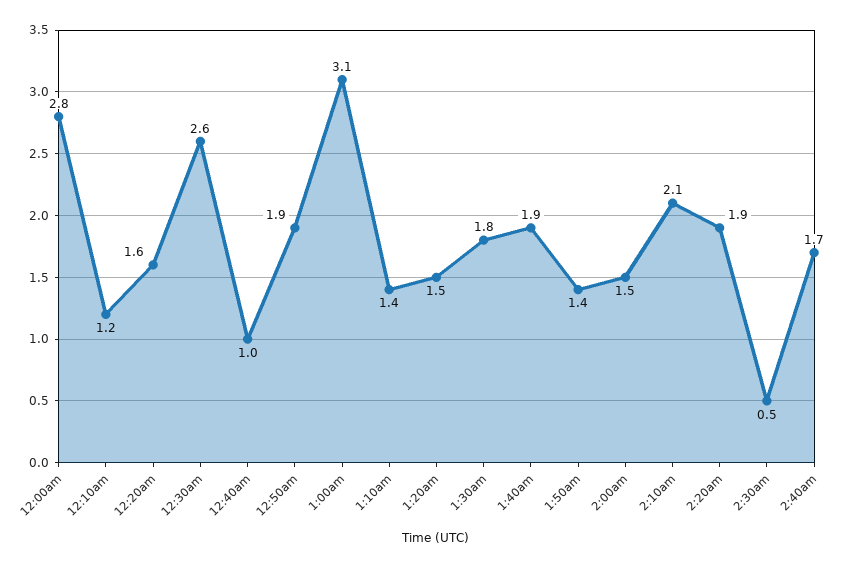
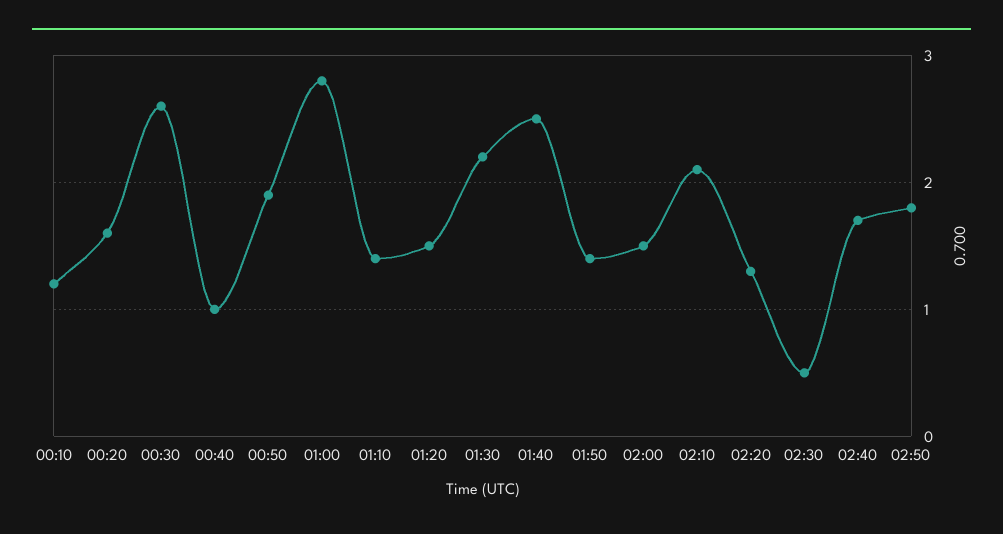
12:00am: 2.8 -> none
1:00am: 3.1 -> 2.8
1:30am: 1.8 -> 2.2
1:40am: 1.9 -> 2.5
2:20am: 1.9 -> 1.3
02:50: none -> 1.8

